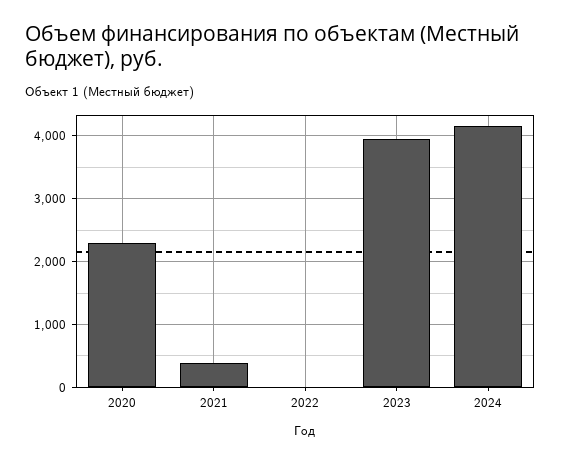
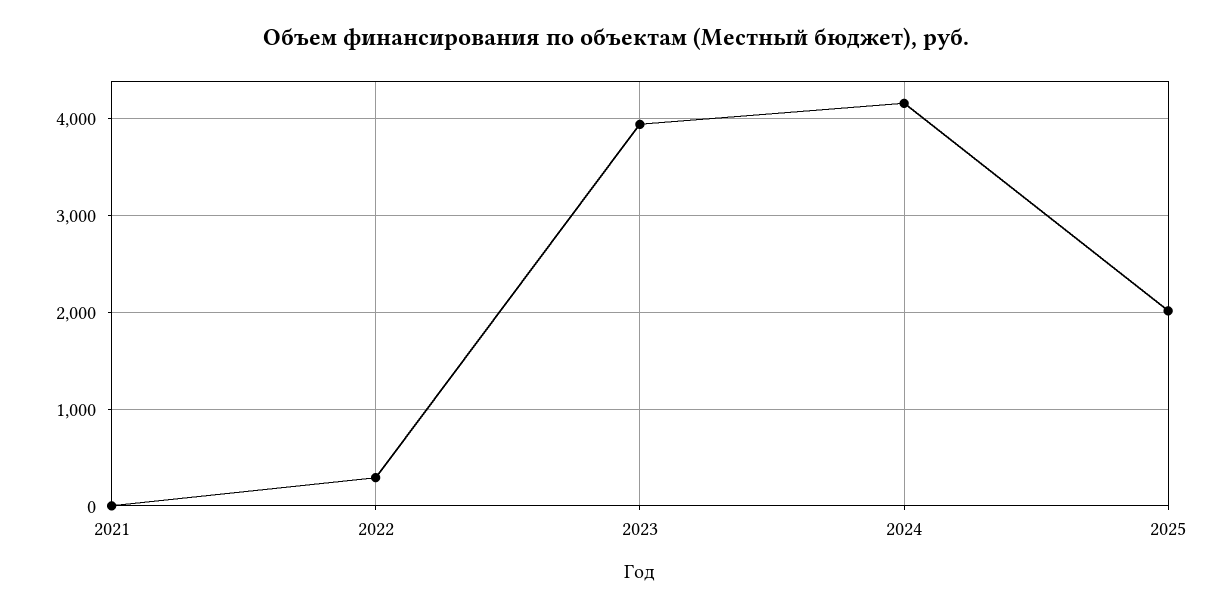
2020: 2300 -> none
2021: 400 -> 0
2022: 0 -> 300
2025: none -> 2000

